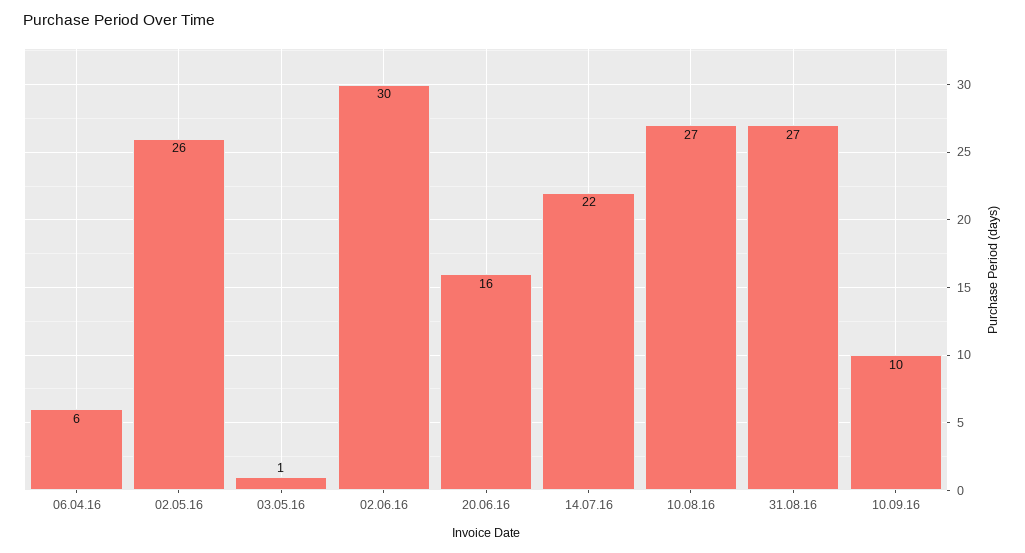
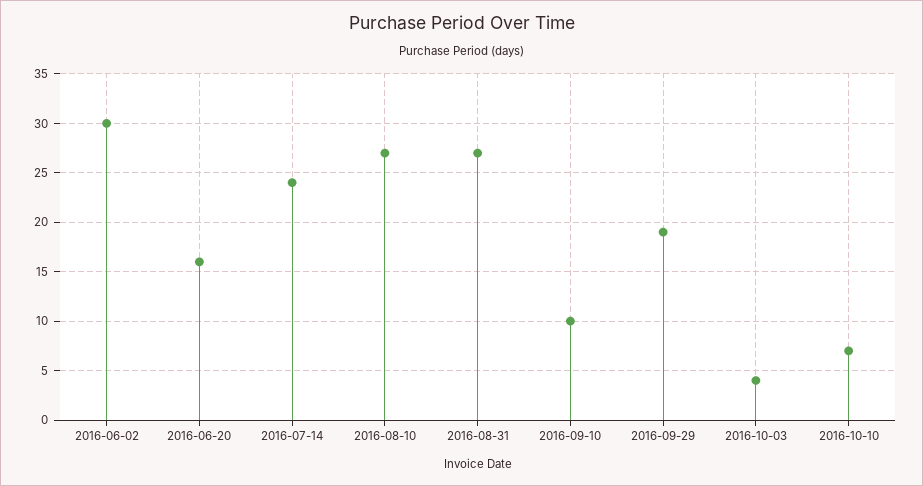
06.04.16: 6 -> none
02.05.16: 26 -> none
03.05.16: 1 -> none
14.07.16: 22 -> 24
2016-09-29: none -> 19
2016-10-03: none -> 4
2016-10-10: none -> 7

